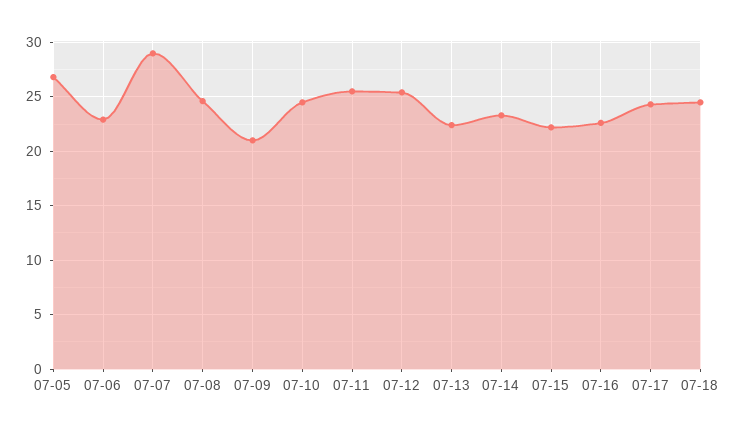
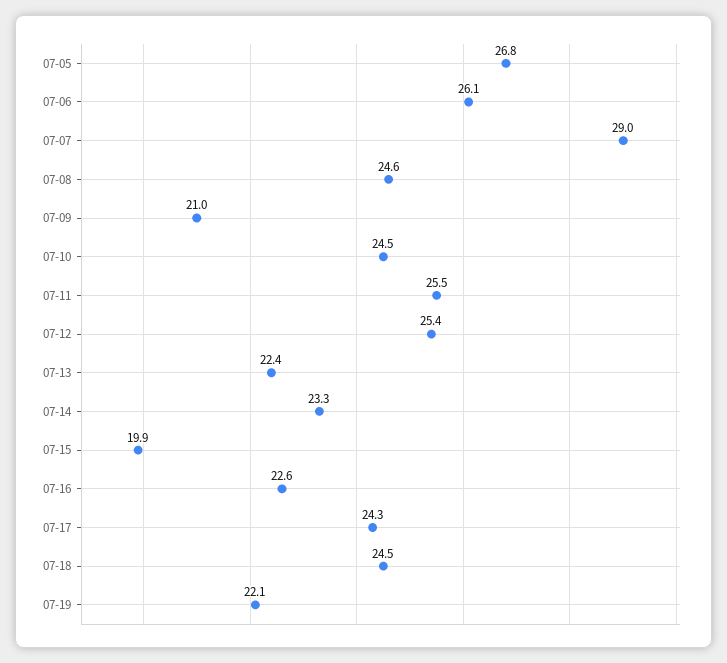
07-06: 23 -> 26.1
07-15: 22 -> 19.9
07-19: none -> 22.1

